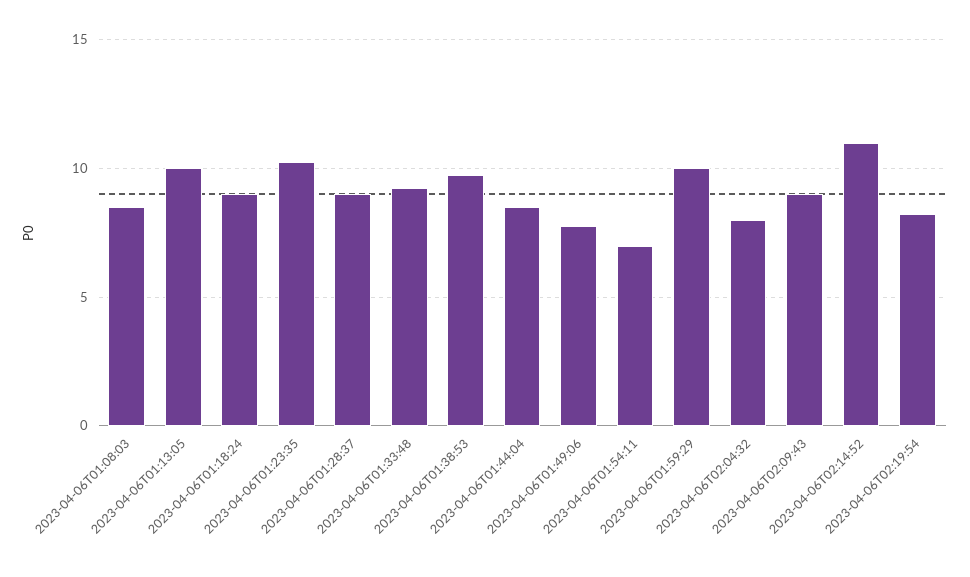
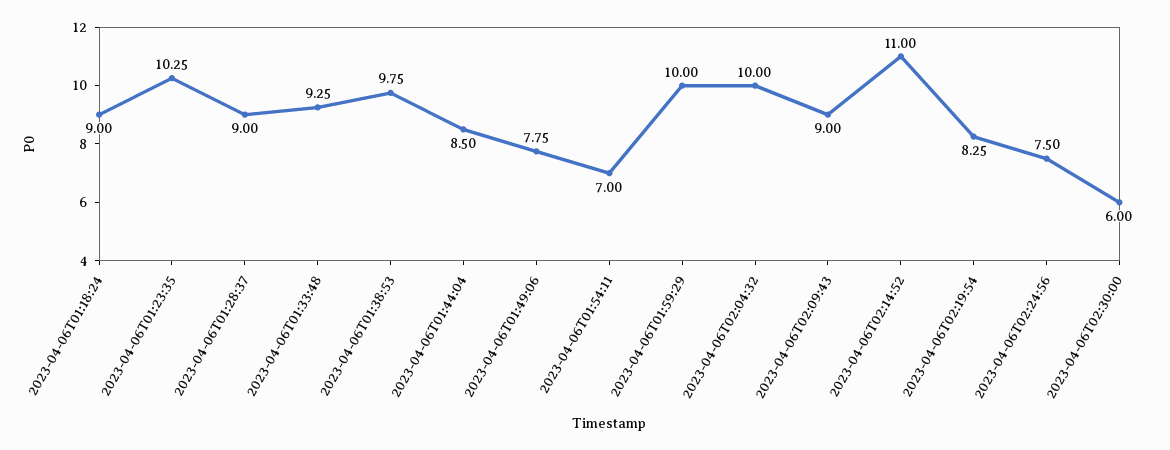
2023-04-06T01:08:03: 8.5 -> none
2023-04-06T01:13:05: 10 -> none
2023-04-06T02:04:32: 8 -> 10
2023-04-06T02:24:56: none -> 7.5
2023-04-06T02:30:00: none -> 6

